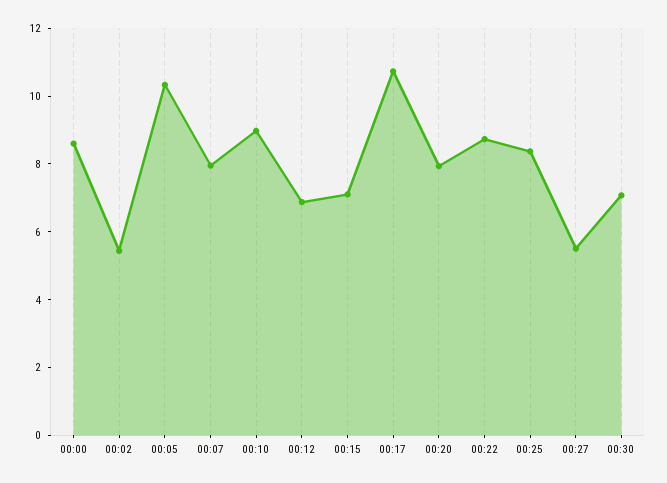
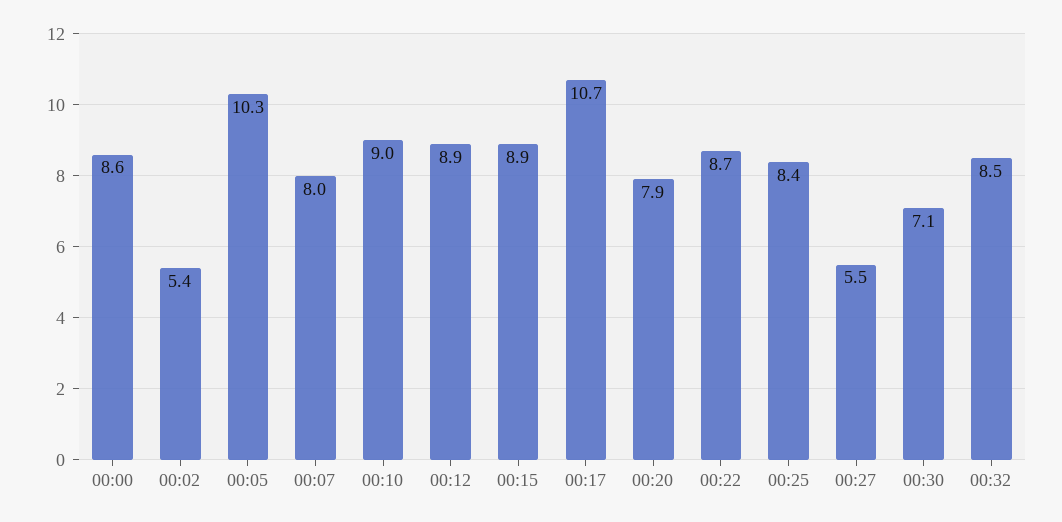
00:12: 7 -> 8.9
00:15: 7 -> 8.9
00:32: none -> 8.5

